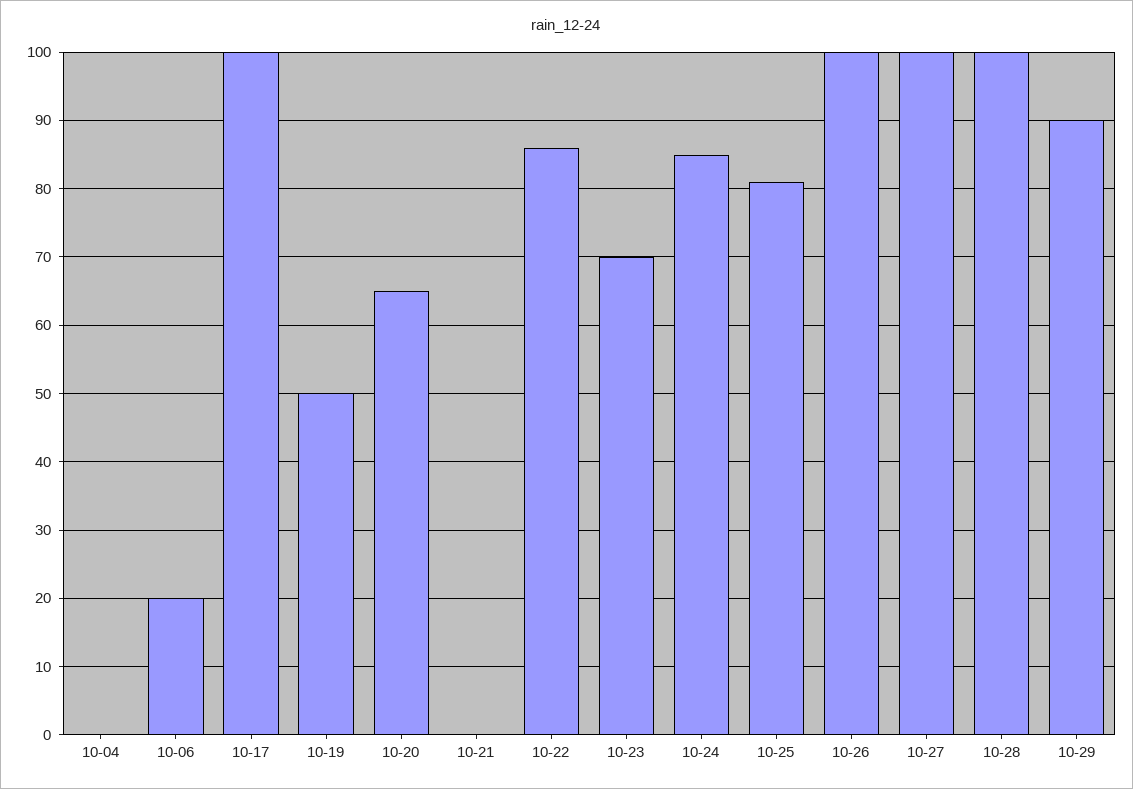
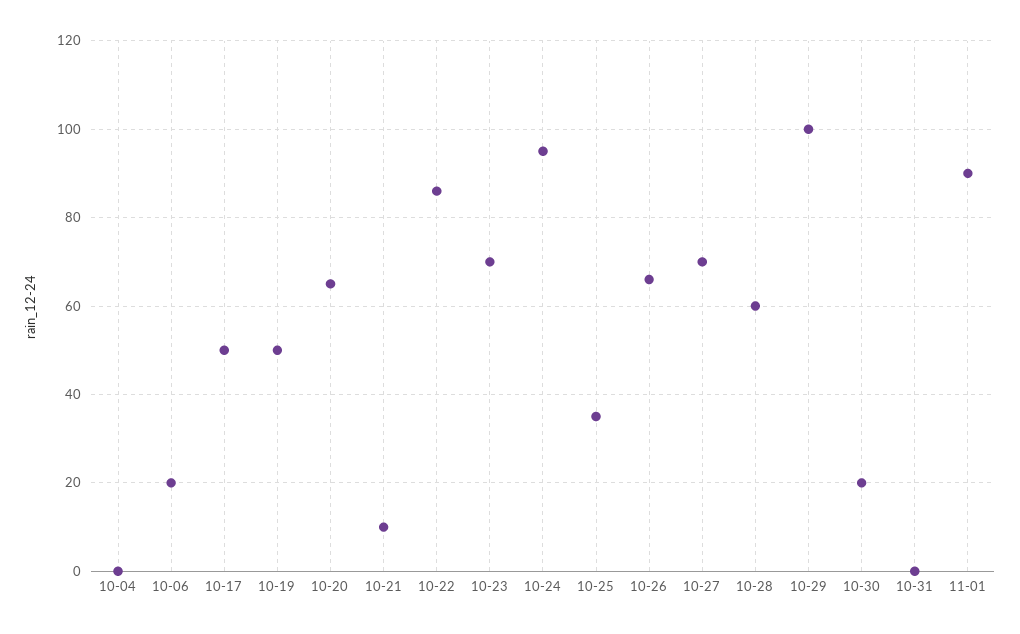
10-17: 100 -> 50
10-21: 0 -> 10
10-24: 85 -> 95
10-25: 81 -> 35
10-26: 100 -> 65
10-27: 100 -> 70
10-28: 100 -> 60
10-29: 90 -> 100
10-30: none -> 20
10-31: none -> 0
11-01: none -> 90

